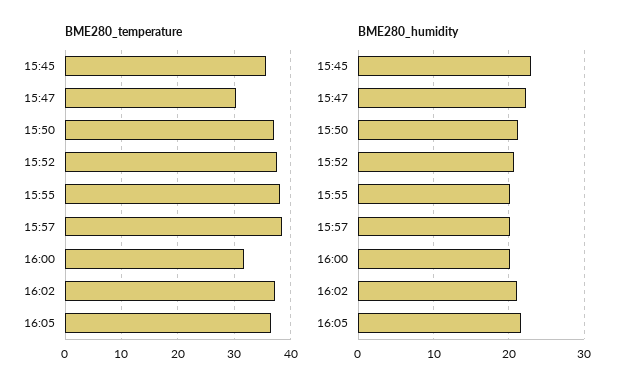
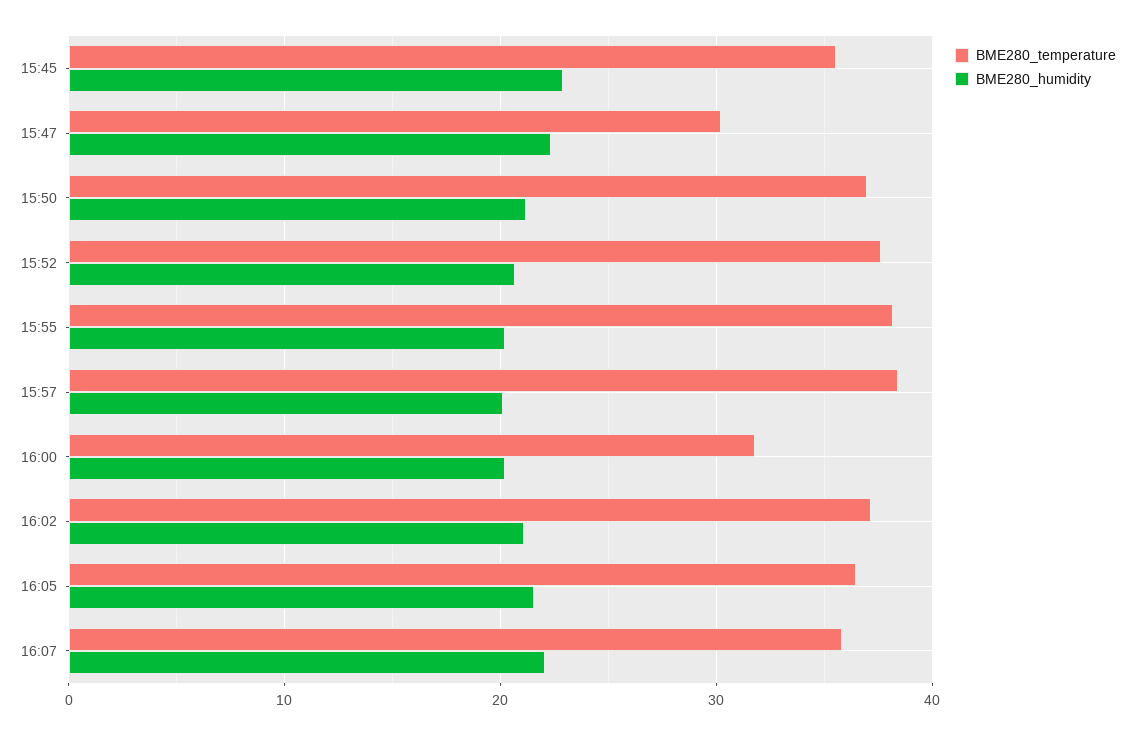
BME280_temperature, 16:07: none -> 36
BME280_humidity, 16:07: none -> 22

